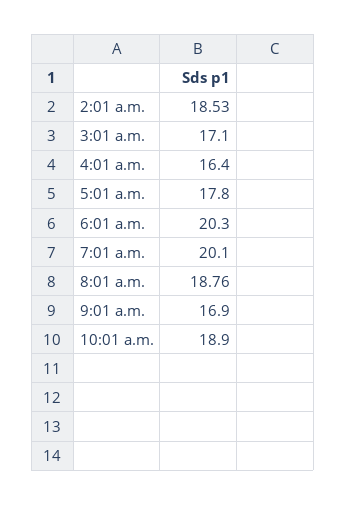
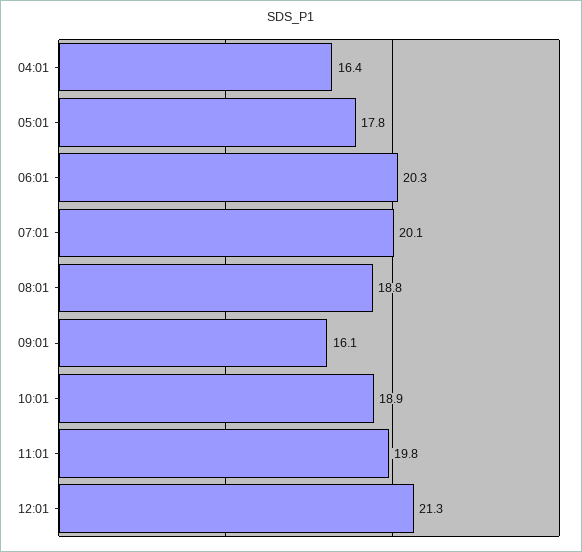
2:01 a.m.: 18.53 -> none
3:01 a.m.: 17.1 -> none
9:01 a.m.: 16.9 -> 16.1
11:01: none -> 19.8
12:01: none -> 21.3

